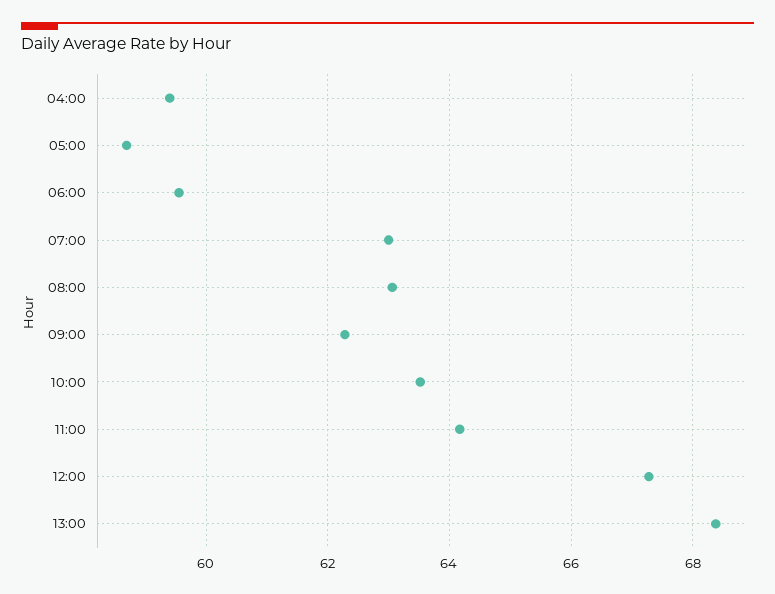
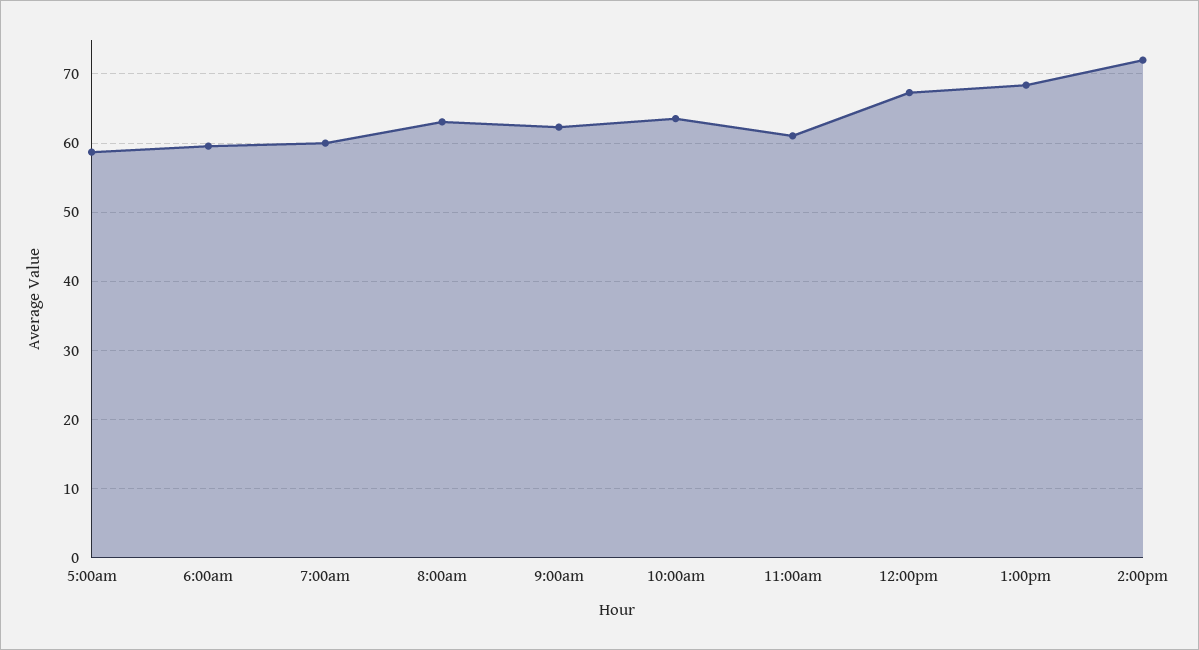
04:00: 59.4 -> none
07:00: 63 -> 60
11:00: 64.2 -> 61
2:00pm: none -> 72

